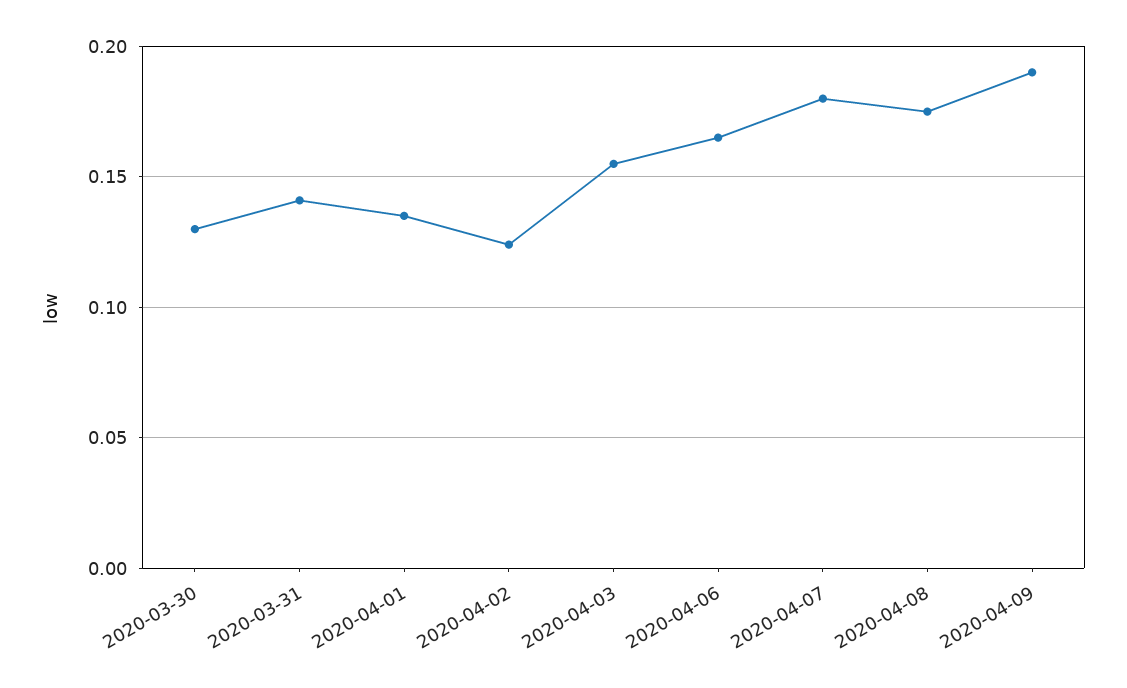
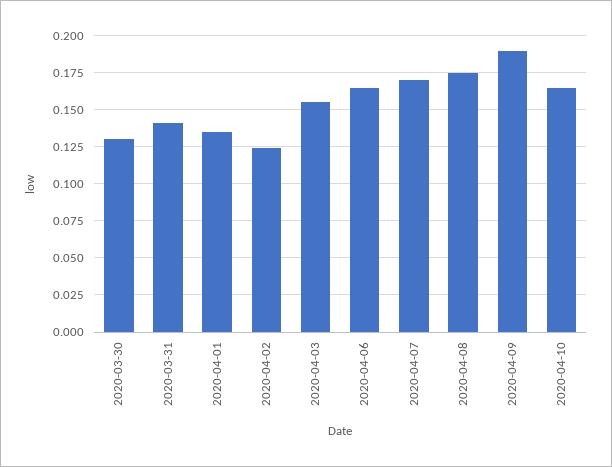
2020-04-07: 0.18 -> 0.17
2020-04-10: none -> 0.165

